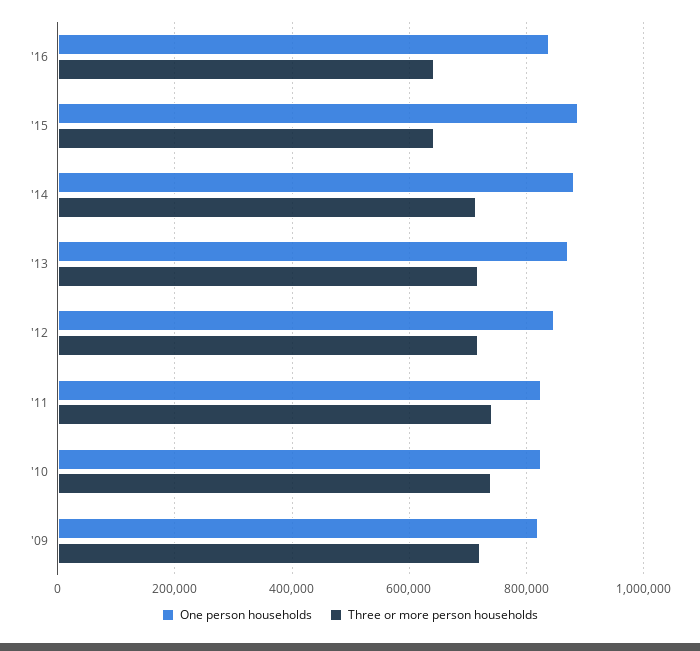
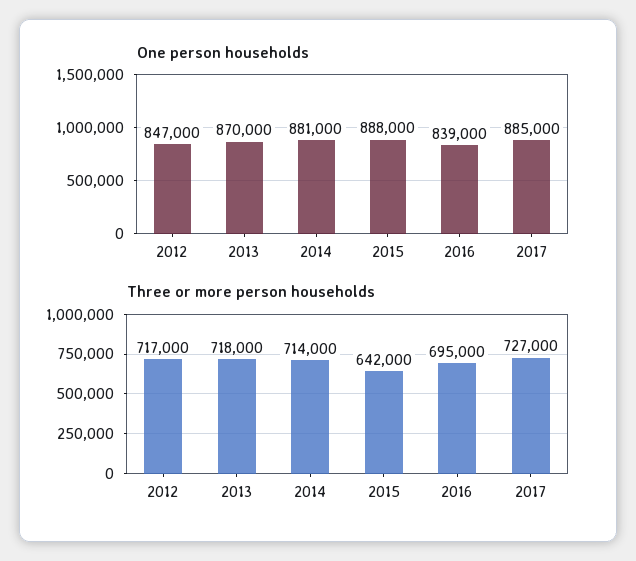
Three or more person households, '16: 640000 -> 695000
One person households, '11: 820000 -> none
Three or more person households, '11: 740000 -> none
One person households, '10: 820000 -> none
Three or more person households, '10: 740000 -> none
One person households, '09: 820000 -> none
Three or more person households, '09: 720000 -> none
One person households, 2017: none -> 885000
Three or more person households, 2017: none -> 727000

